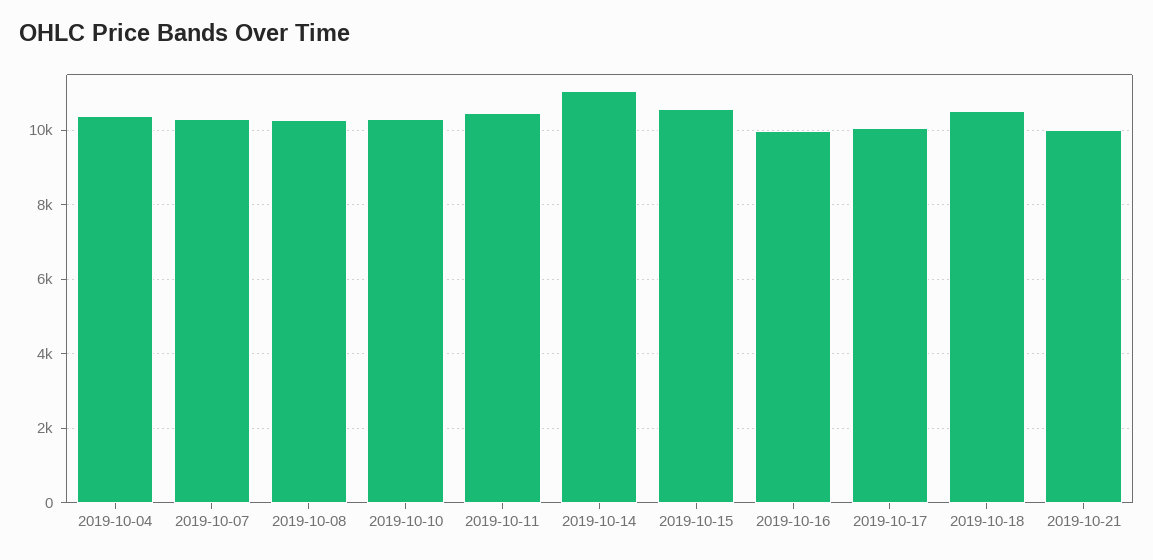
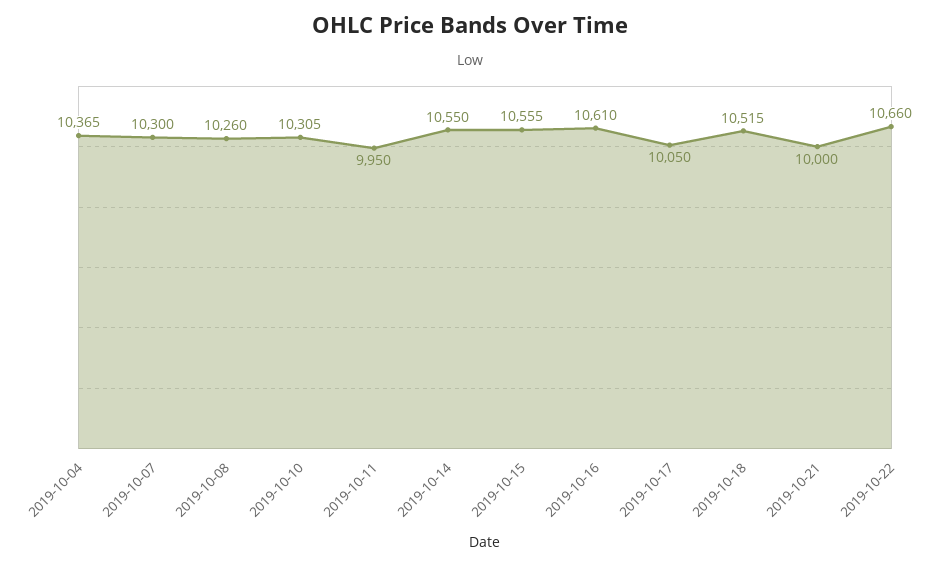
2019-10-11: 10400 -> 9950
2019-10-14: 11000 -> 10550
2019-10-16: 10000 -> 10610
2019-10-22: none -> 10660

